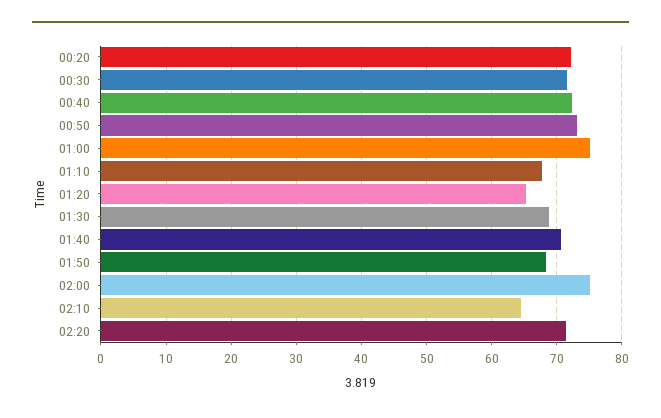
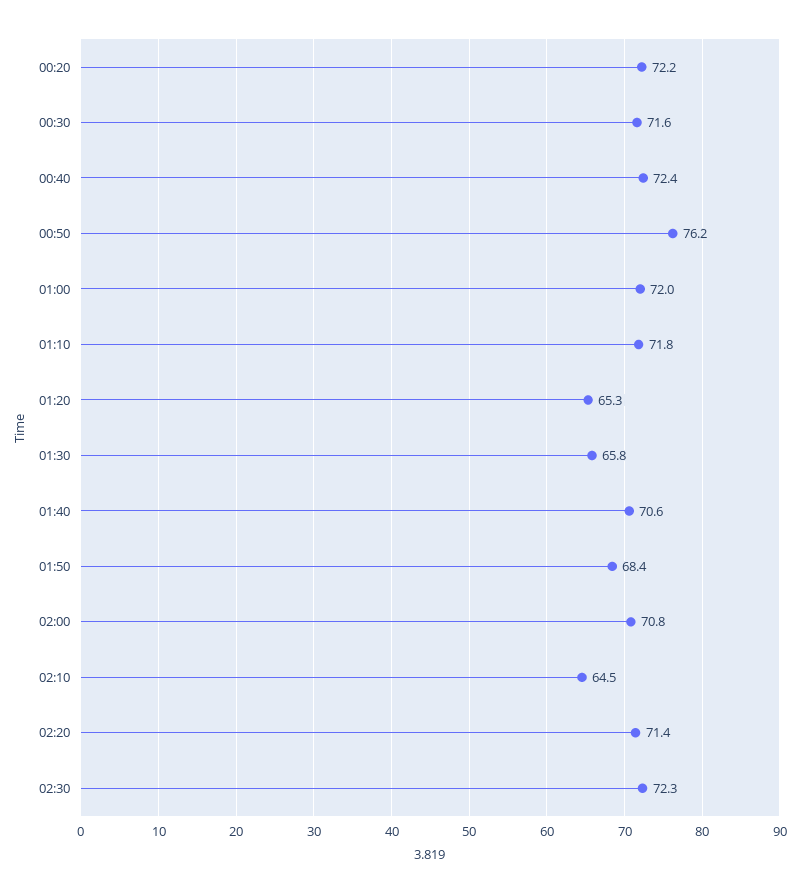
00:50: 73 -> 76.2
01:00: 75 -> 72
01:10: 68 -> 71.8
01:30: 69 -> 65.8
02:00: 75 -> 70.8
02:30: none -> 72.3

